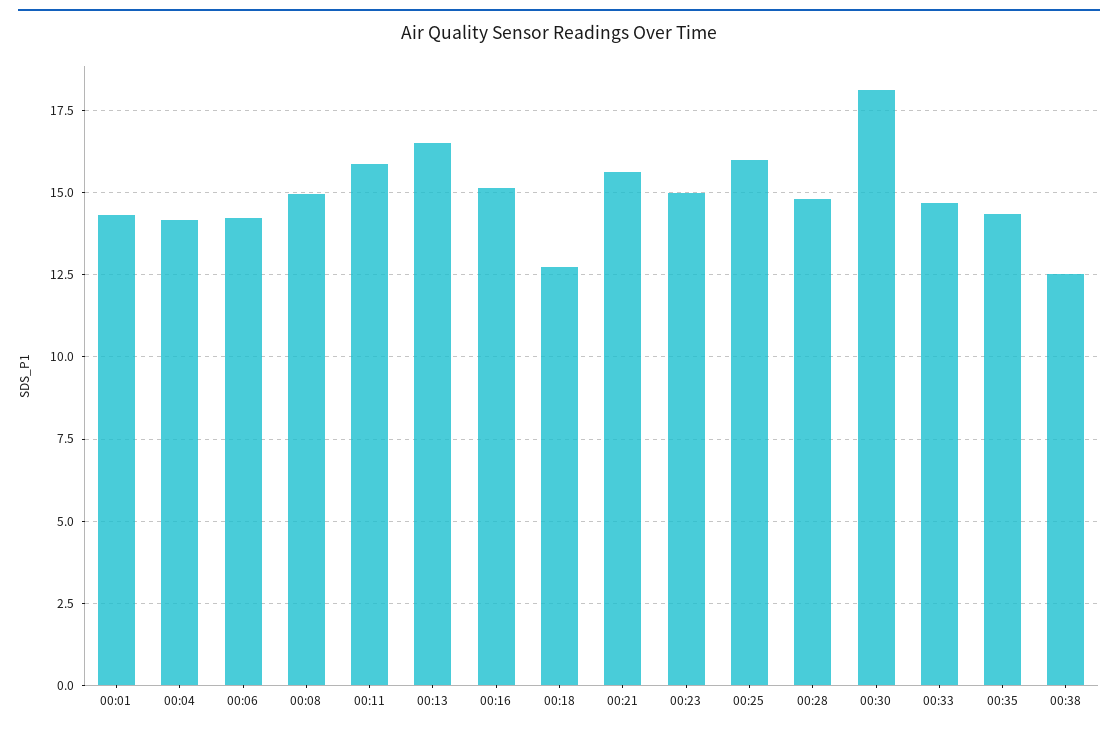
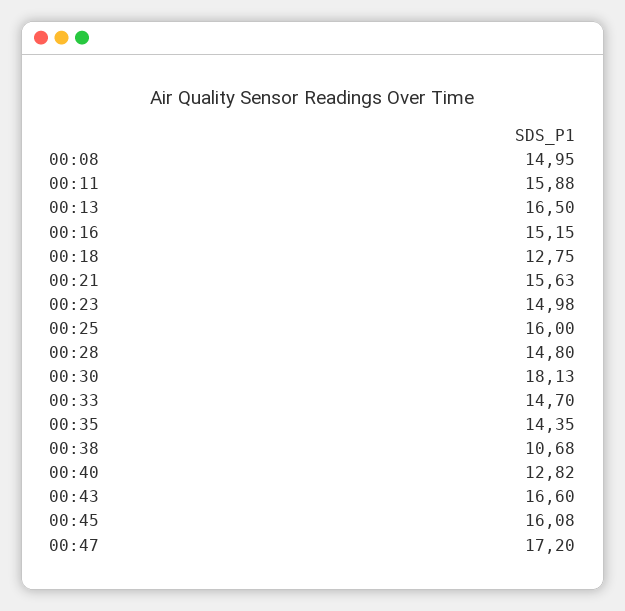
00:01: 14.25 -> none
00:04: 14.25 -> none
00:06: 14.25 -> none
00:38: 12.5 -> 10.68
00:40: none -> 12.82
00:43: none -> 16.6
00:45: none -> 16.08
00:47: none -> 17.2

